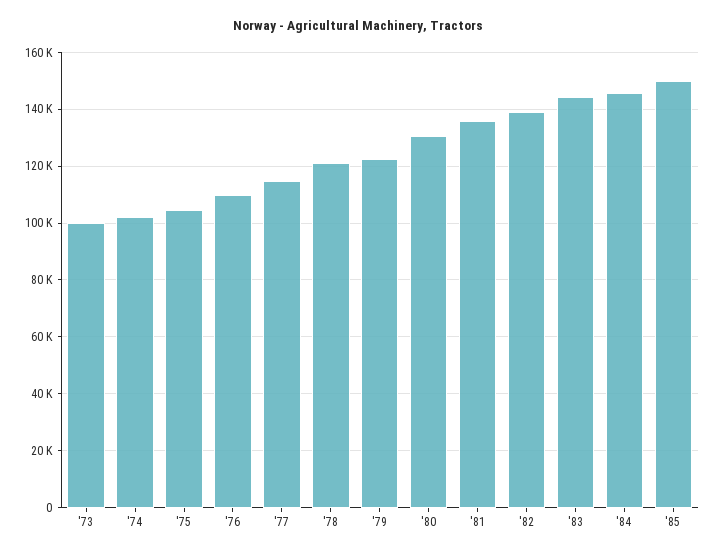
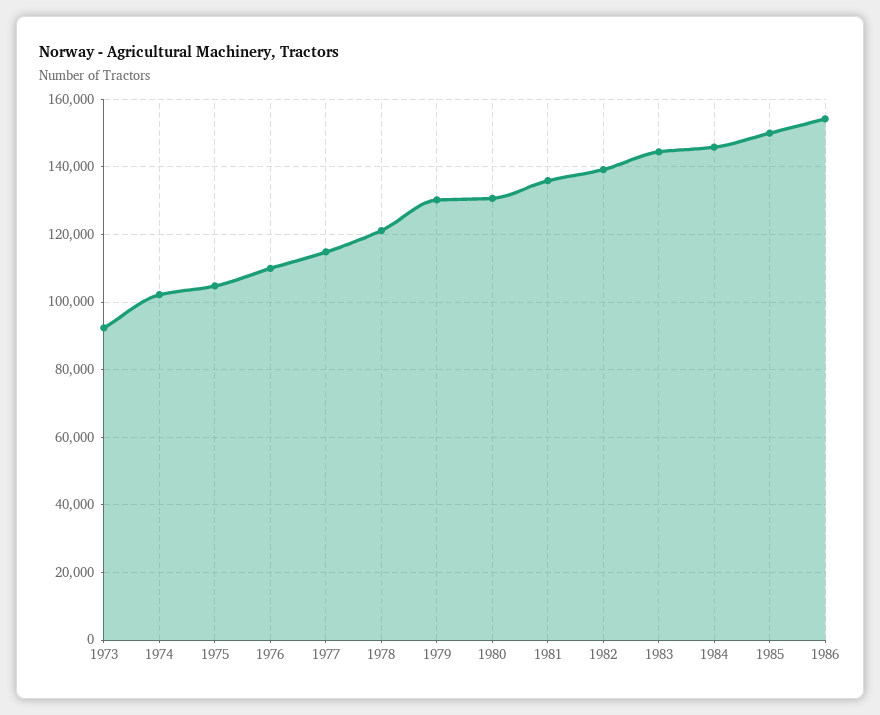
'73: 100000 -> 92000
'79: 122500 -> 130000
1986: none -> 154000

